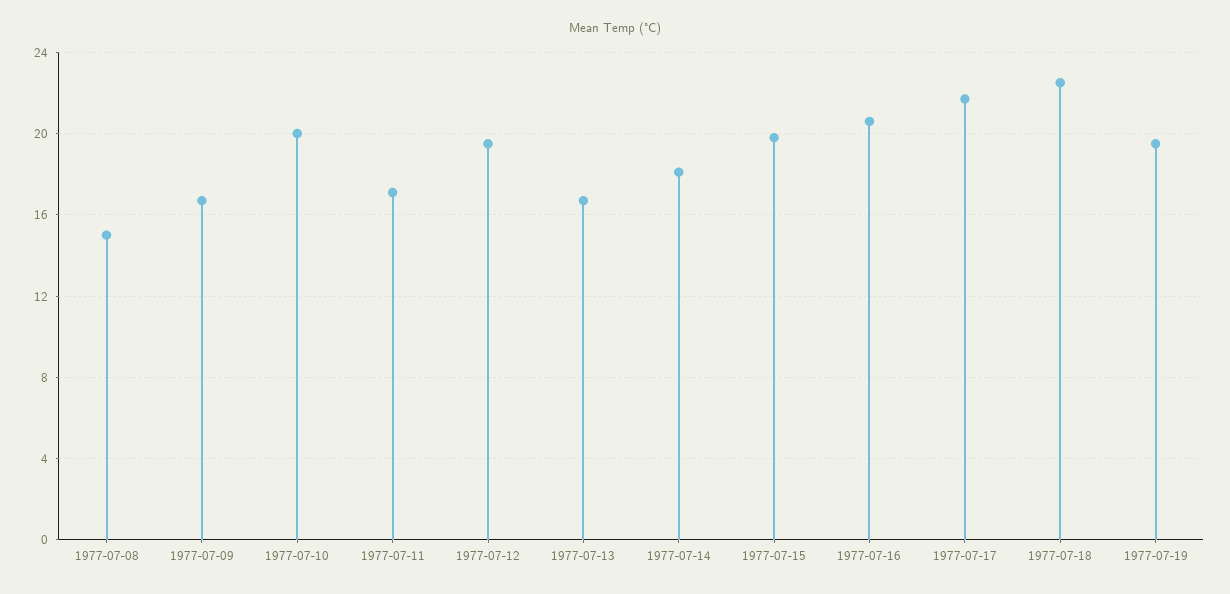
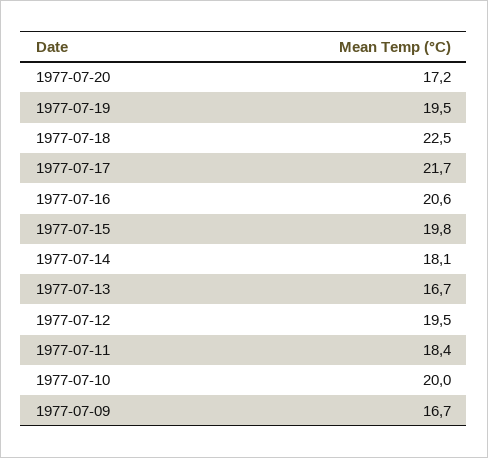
1977-07-08: 15 -> none
1977-07-11: 17 -> 18.4
1977-07-20: none -> 17.2

